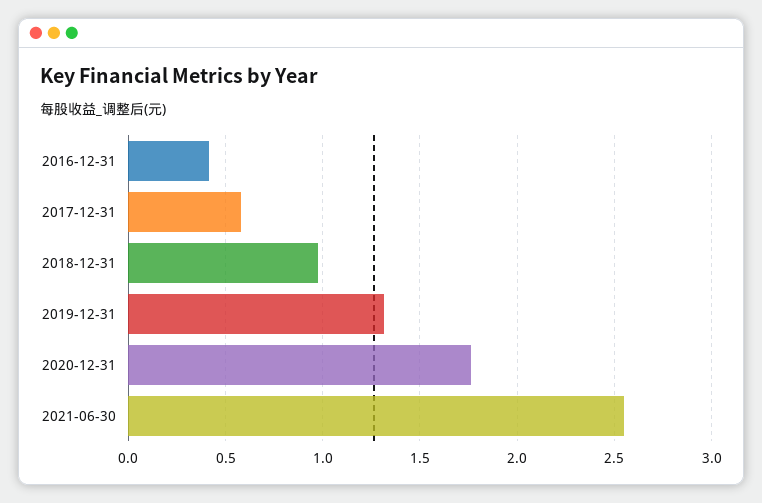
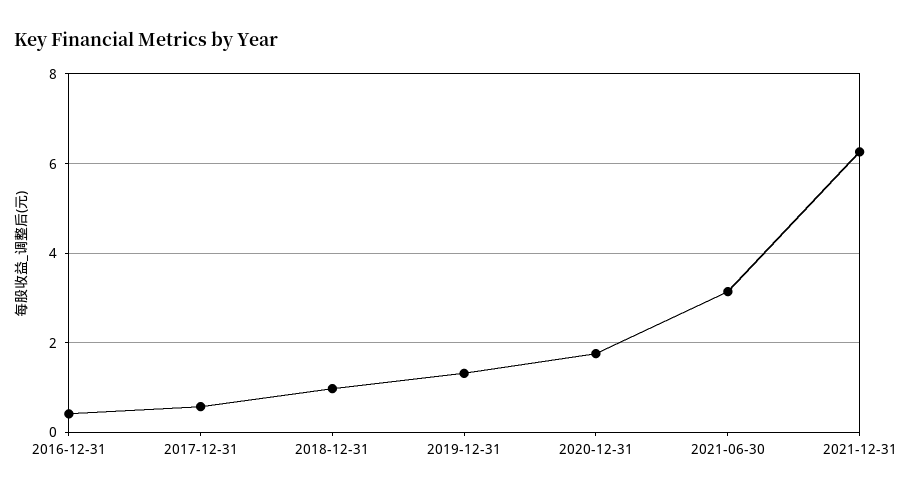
2021-06-30: 2.55 -> 3.2
2021-12-31: none -> 6.2

